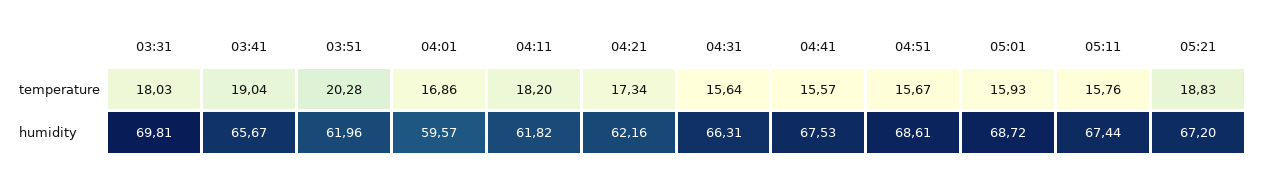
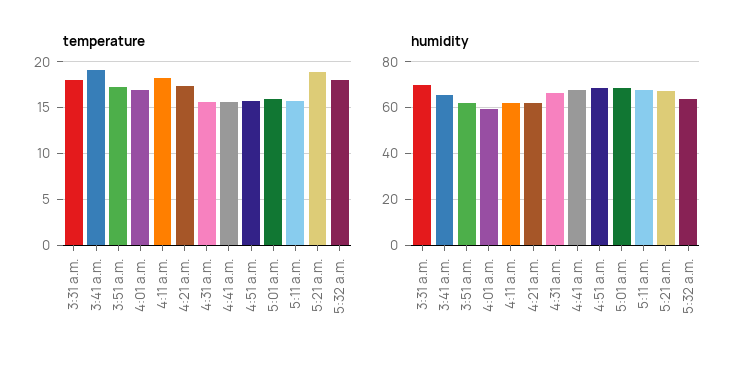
temperature, 03:51: 20.28 -> 17
temperature, 5:32 a.m.: none -> 18
humidity, 5:32 a.m.: none -> 65

